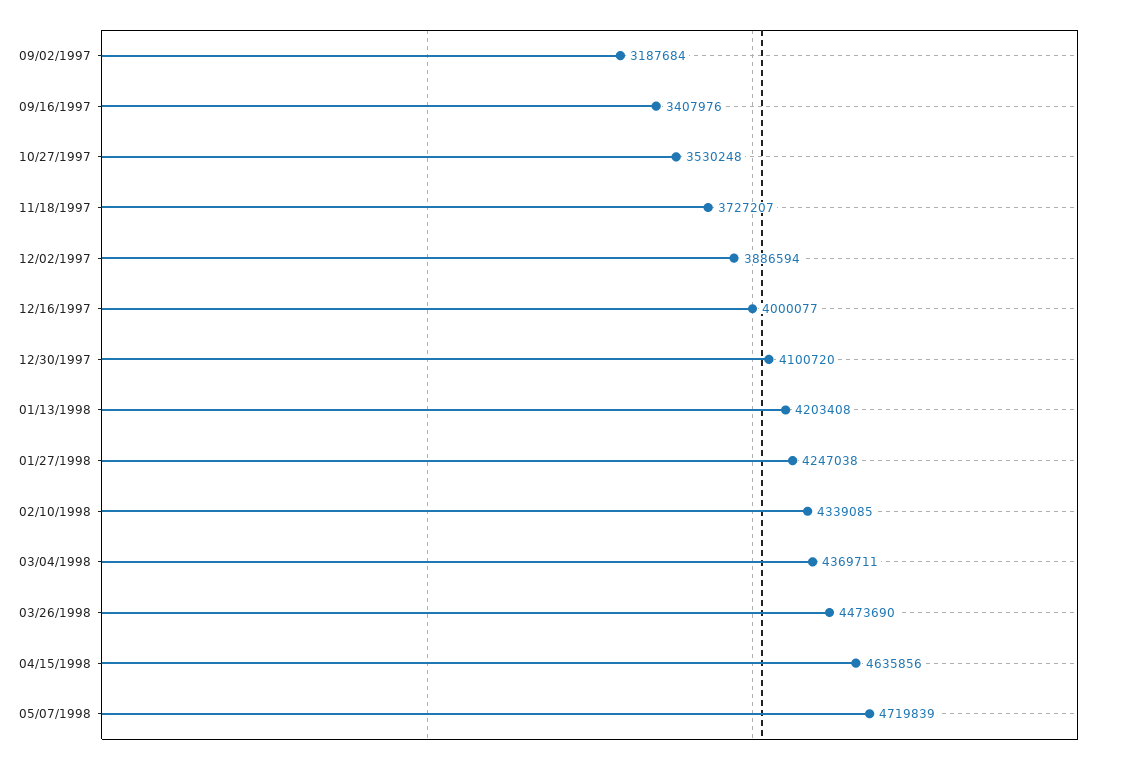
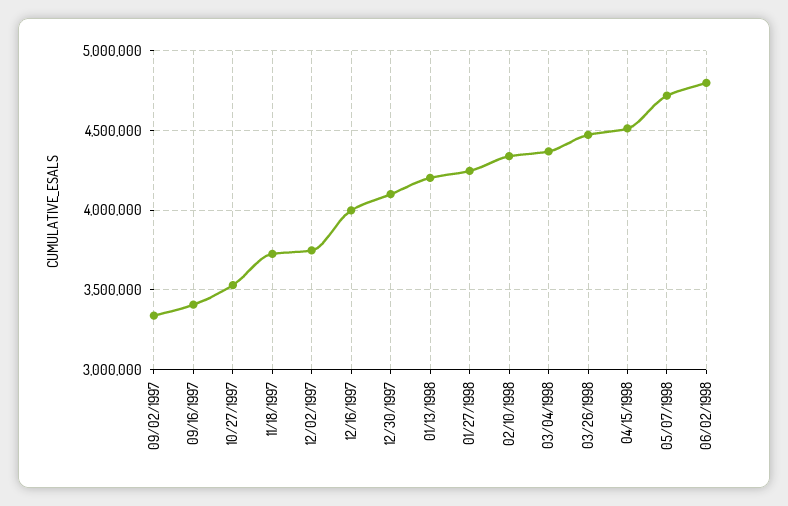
09/02/1997: 3187684 -> 3350000
12/02/1997: 3886594 -> 3750000
04/15/1998: 4635856 -> 4500000
06/02/1998: none -> 4800000

